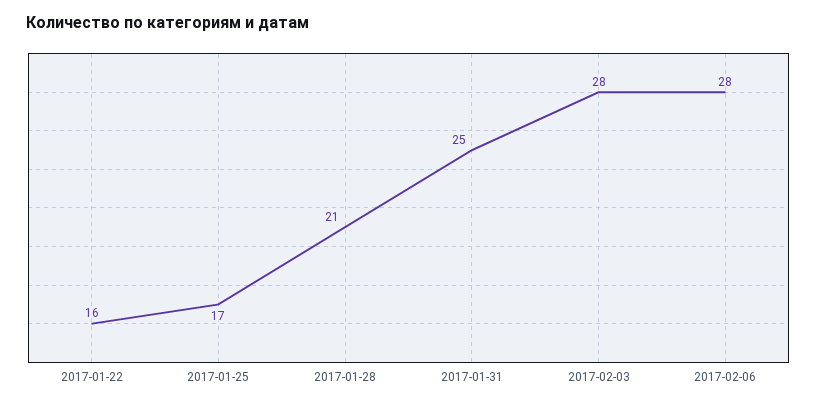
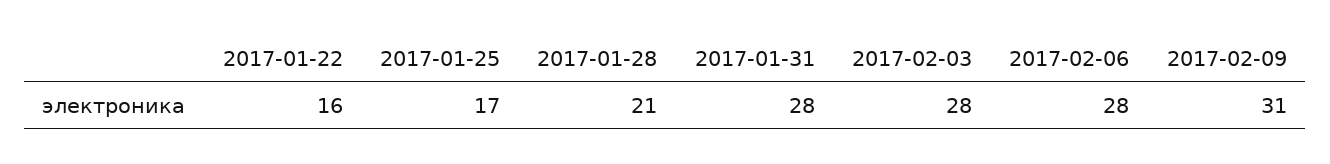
2017-01-31: 25 -> 28
2017-02-09: none -> 31

